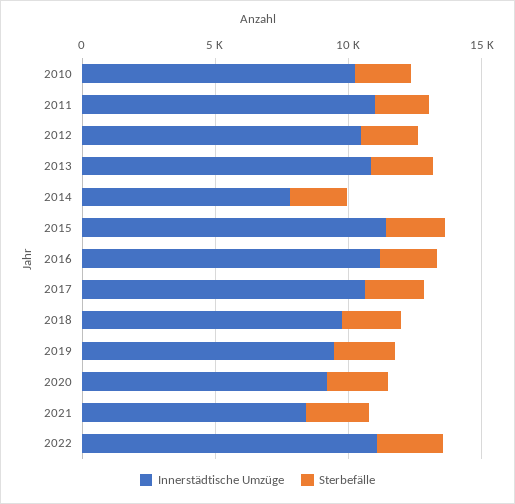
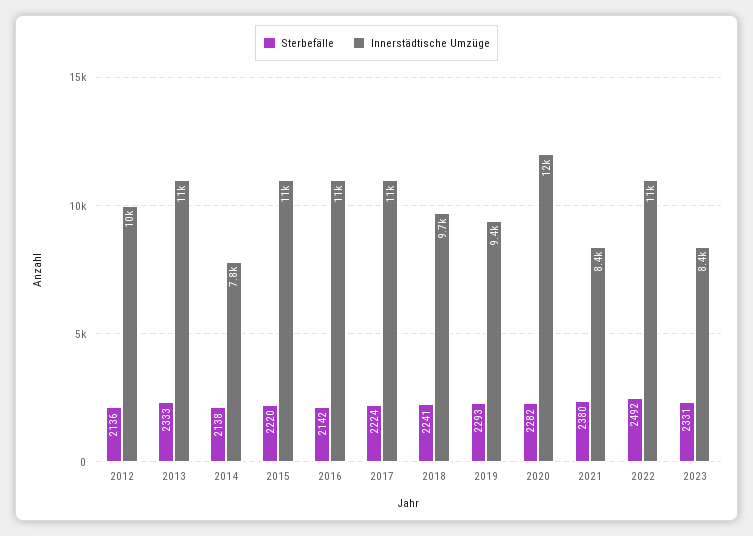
Innerstädtische Umzüge, 2010: 10000 -> none
Sterbefälle, 2010: 2000 -> none
Innerstädtische Umzüge, 2011: 11000 -> none
Sterbefälle, 2011: 2000 -> none
Innerstädtische Umzüge, 2020: 9000 -> 12000
Sterbefälle, 2023: none -> 2331
Innerstädtische Umzüge, 2023: none -> 8400

